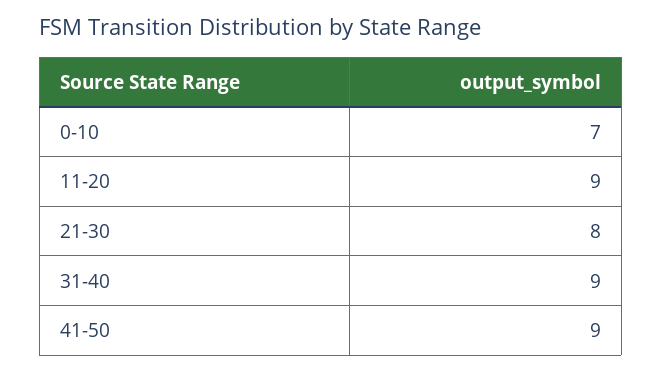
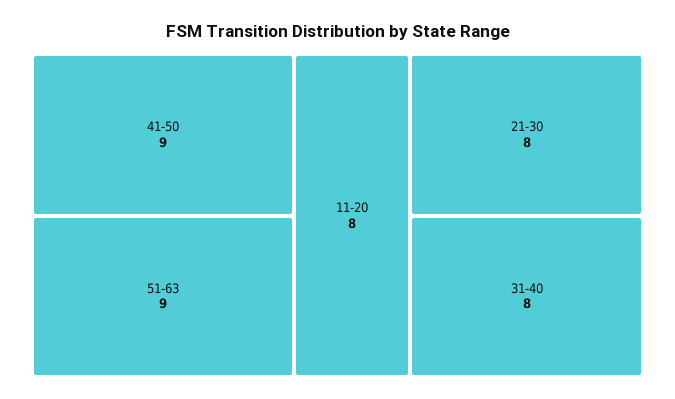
0-10: 7 -> none
11-20: 9 -> 8
31-40: 9 -> 8
51-63: none -> 9

